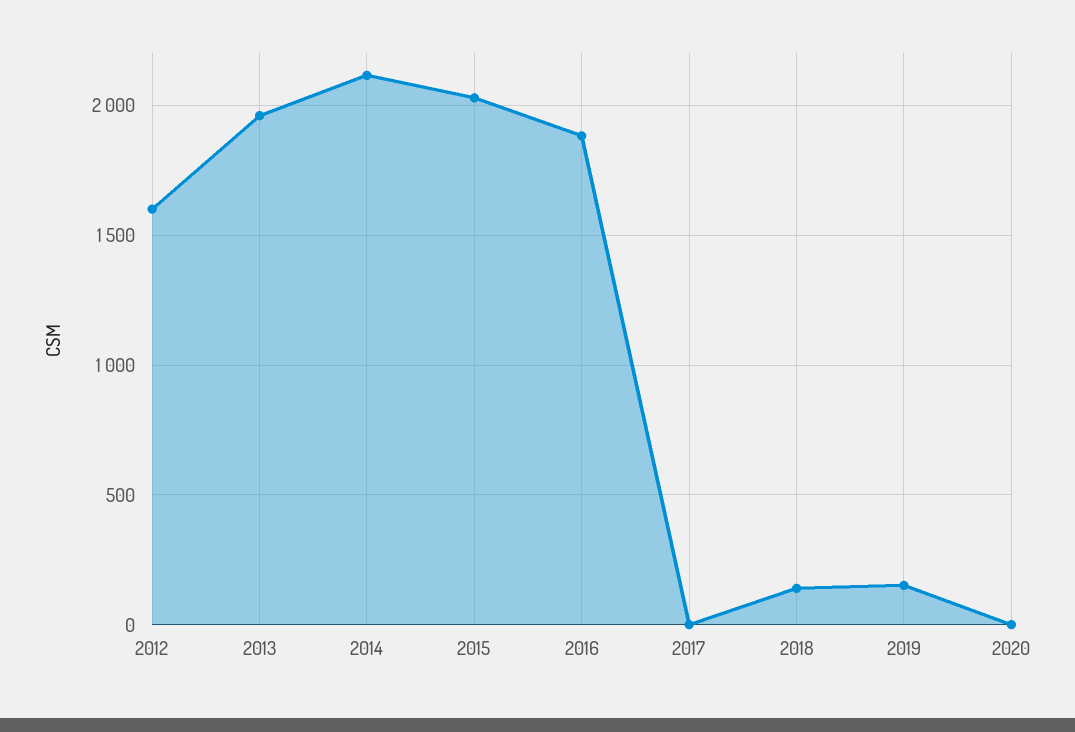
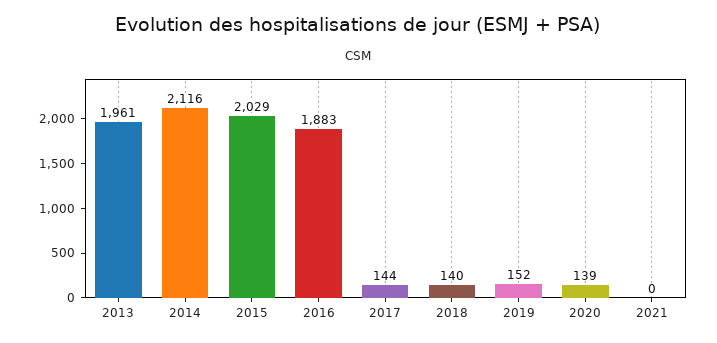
2012: 1600 -> none
2017: 0 -> 144
2020: 0 -> 139
2021: none -> 0

